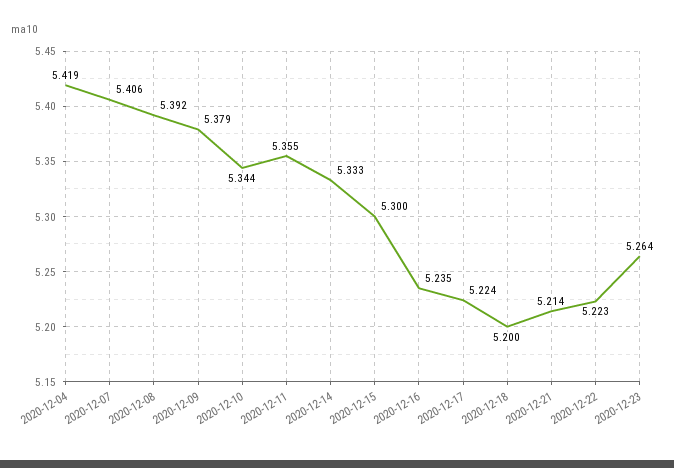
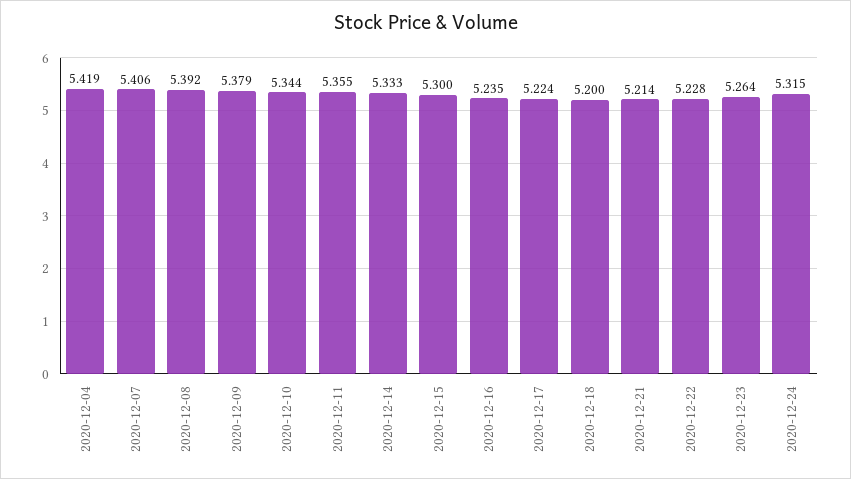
2020-12-22: 5.223 -> 5.228
2020-12-24: none -> 5.315

